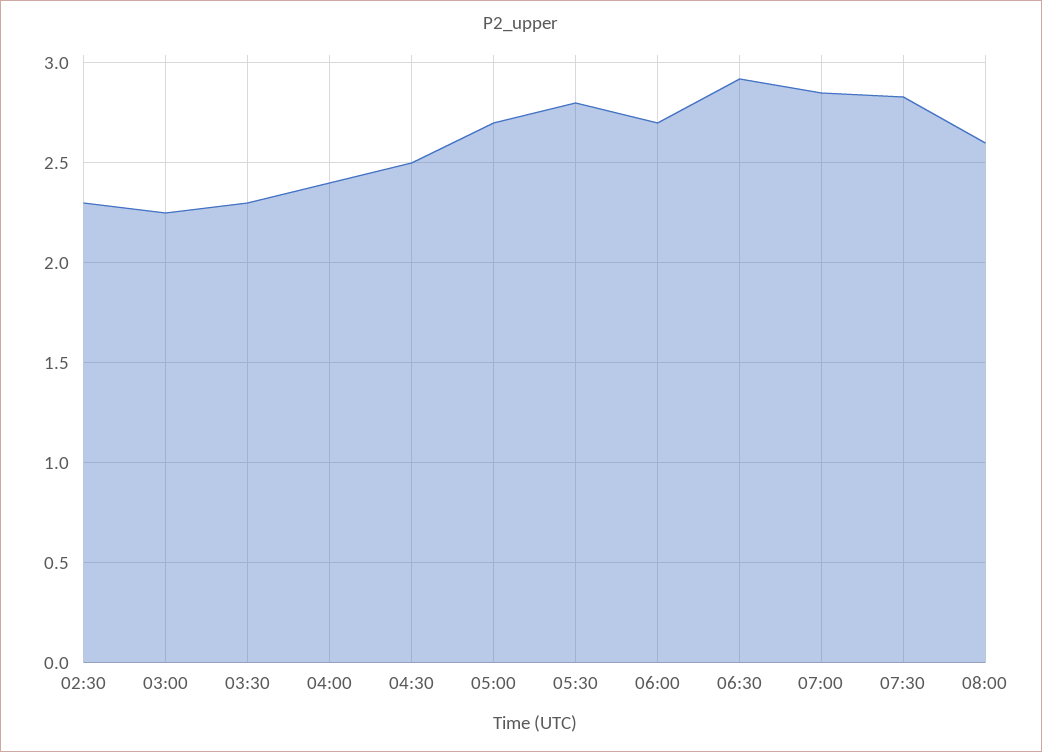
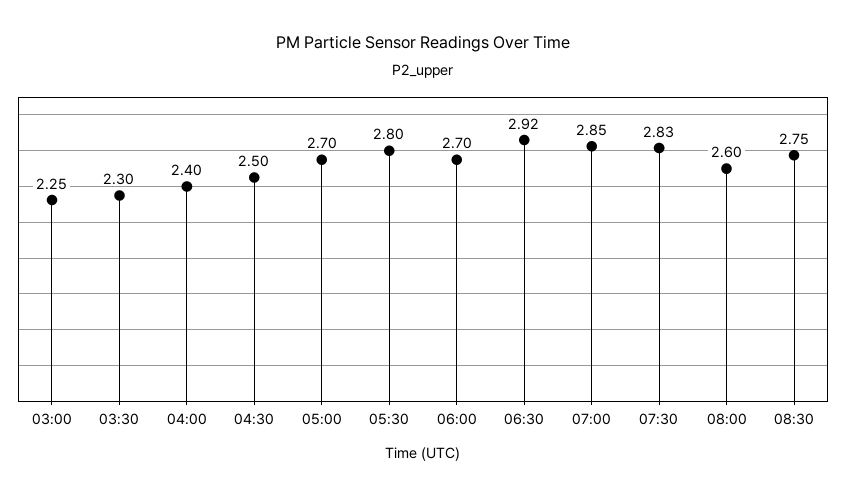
02:30: 2.3 -> none
08:30: none -> 2.75

